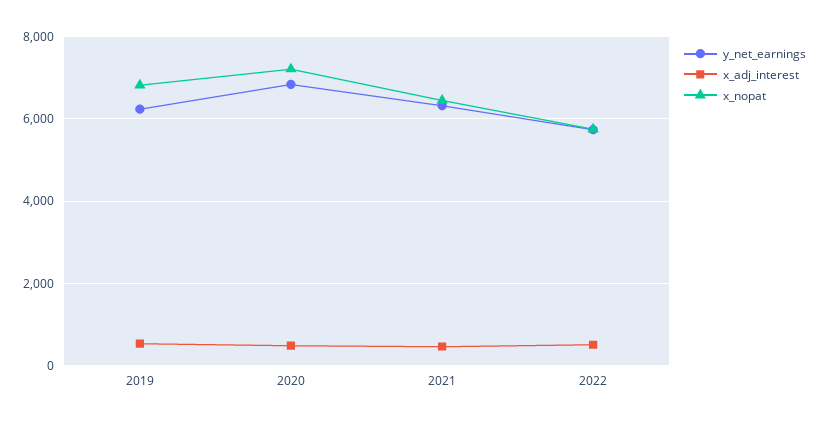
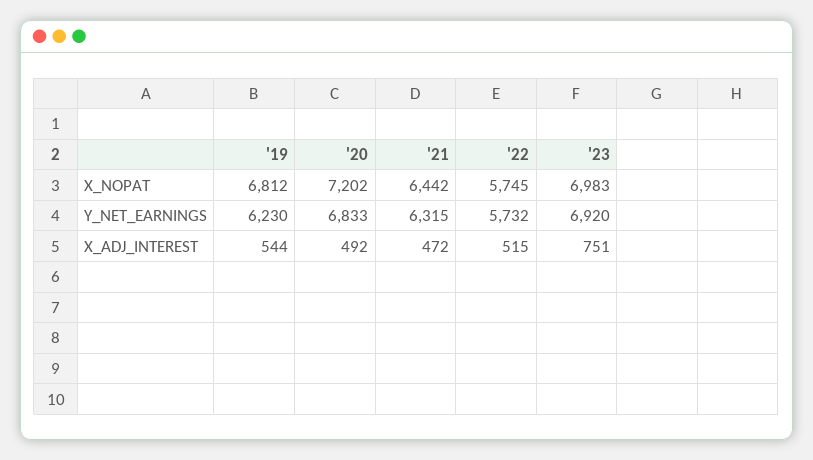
x_nopat, '23: none -> 6983
y_net_earnings, '23: none -> 6920
x_adj_interest, '23: none -> 751

